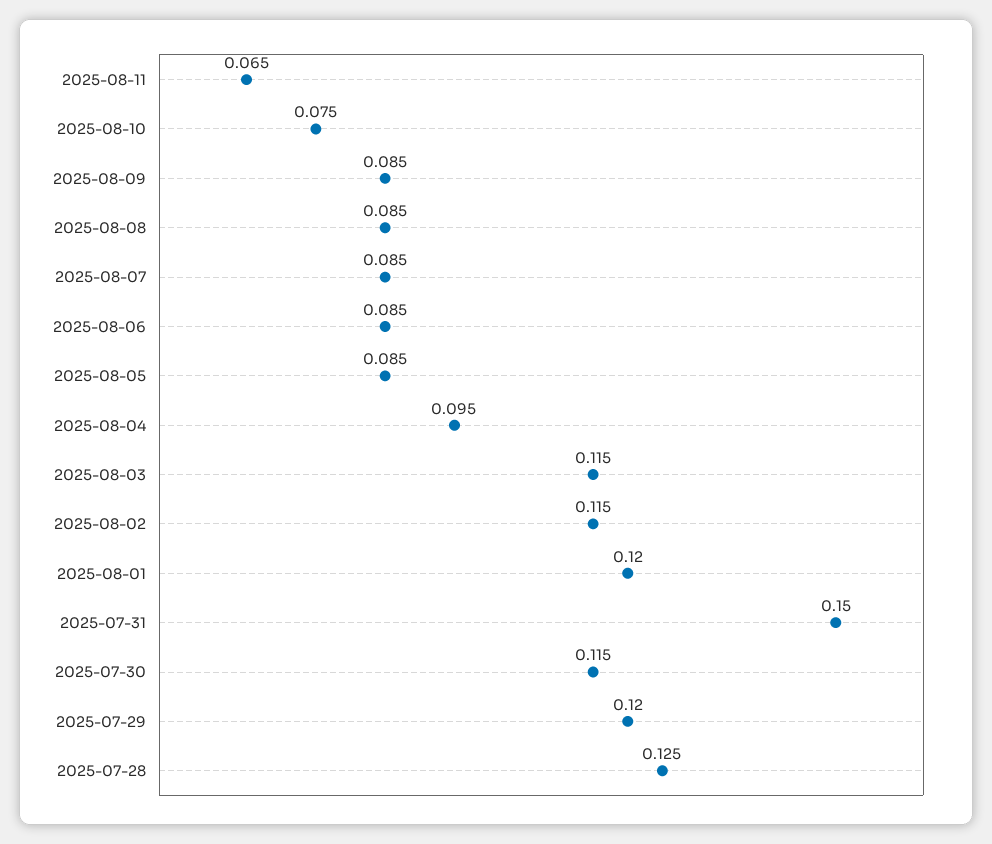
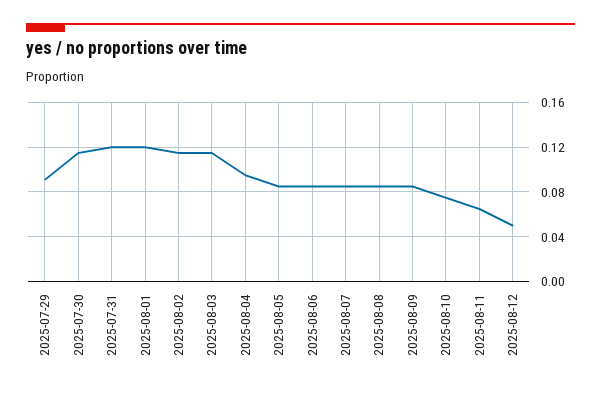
2025-07-31: 0.15 -> 0.12
2025-07-29: 0.12 -> 0.09
2025-07-28: 0.125 -> none
2025-08-12: none -> 0.05

